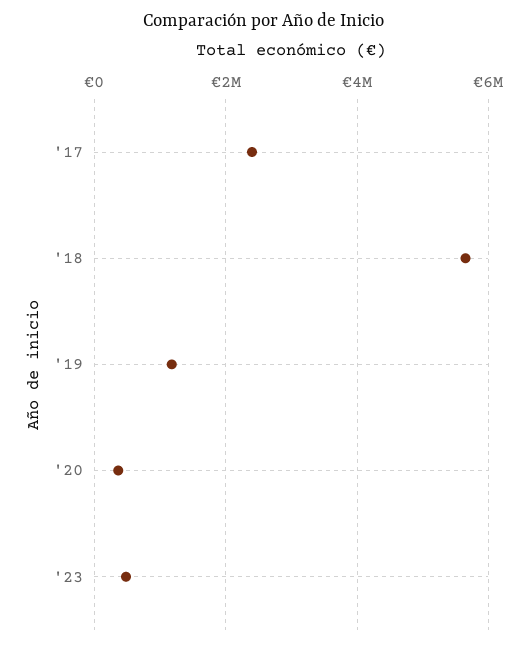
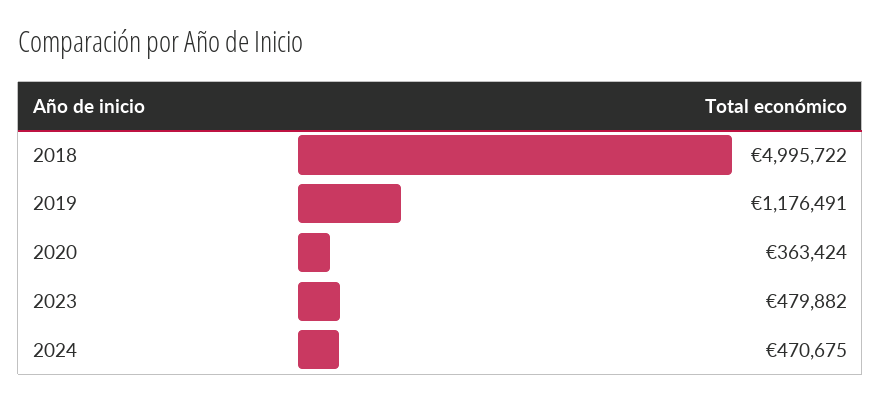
'17: 2400000 -> none
'18: 5600000 -> 4995722
2024: none -> 470675

